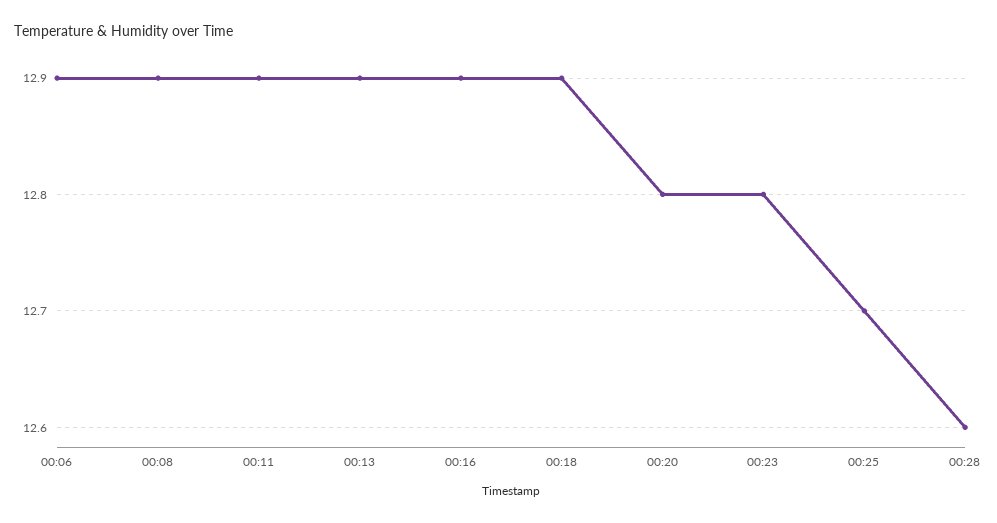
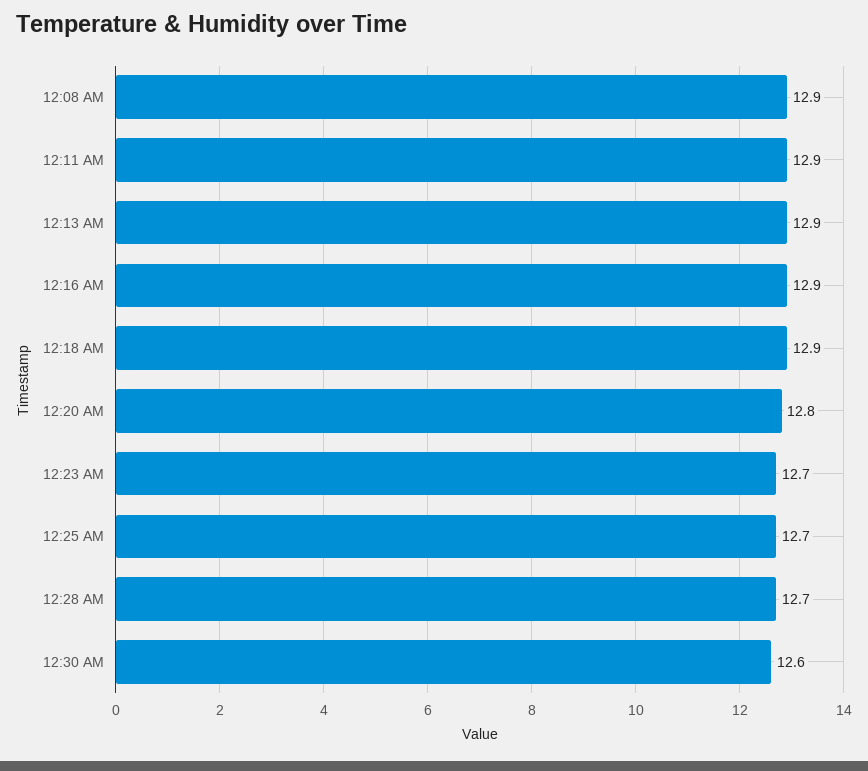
00:06: 12.9 -> none
00:23: 12.8 -> 12.7
00:28: 12.6 -> 12.7
12:30 AM: none -> 12.6

